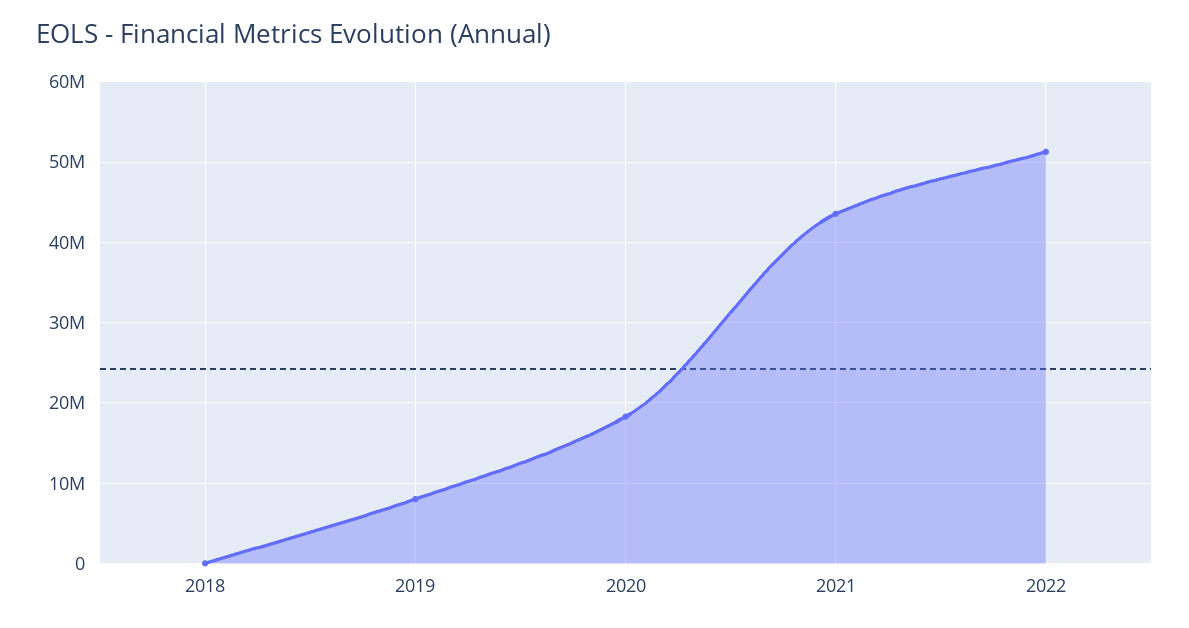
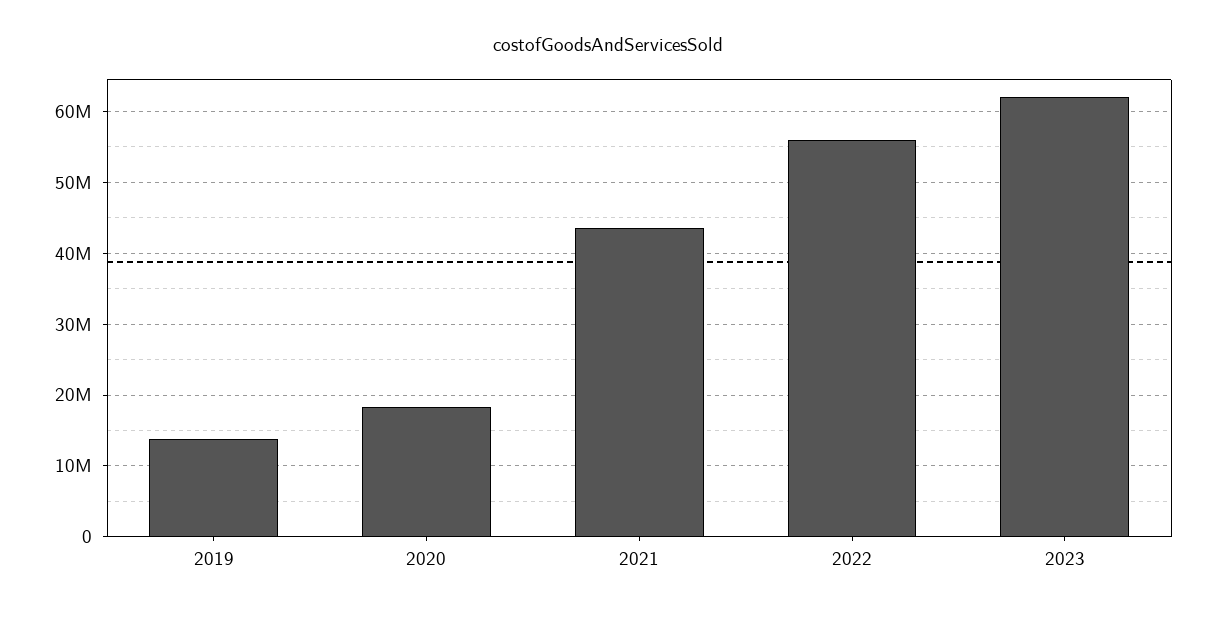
2018: 0 -> none
2019: 8000000 -> 14000000
2022: 51000000 -> 56000000
2023: none -> 62000000

